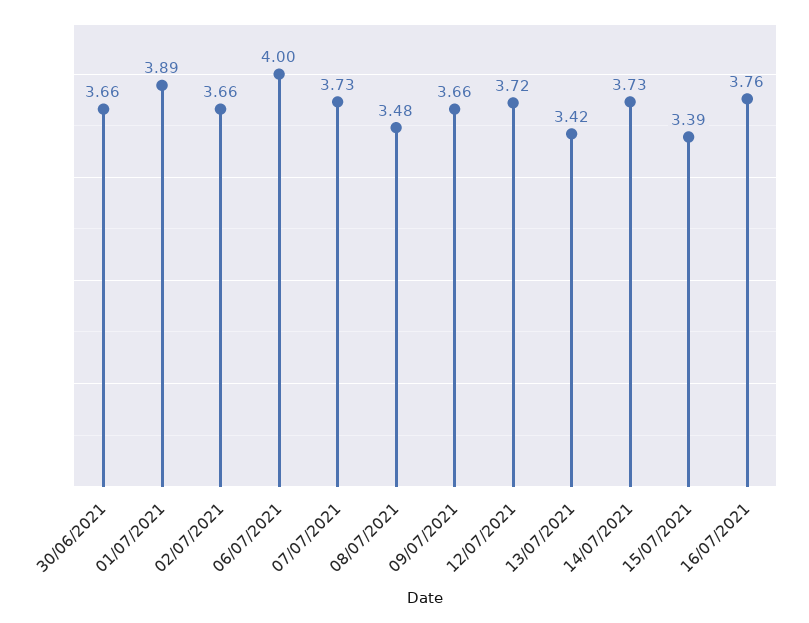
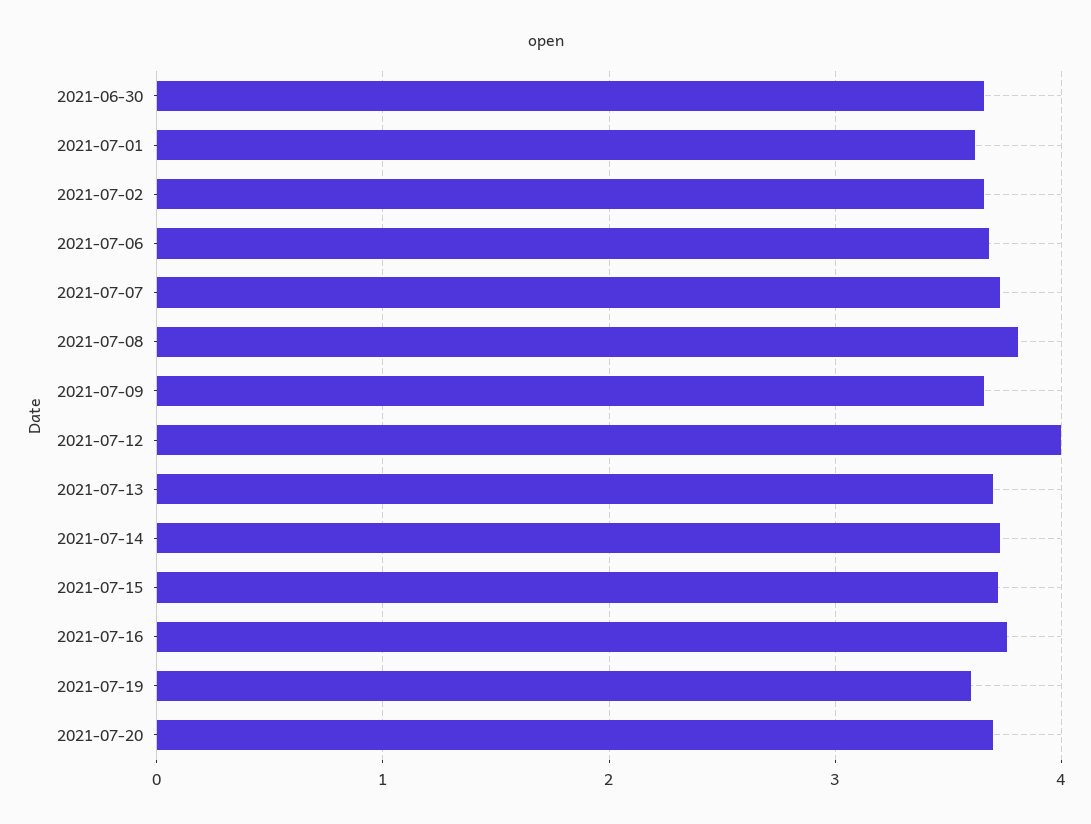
01/07/2021: 3.89 -> 3.6
06/07/2021: 4 -> 3.7
08/07/2021: 3.48 -> 3.8
12/07/2021: 3.72 -> 4
13/07/2021: 3.42 -> 3.7
15/07/2021: 3.39 -> 3.7
2021-07-19: none -> 3.6
2021-07-20: none -> 3.7

